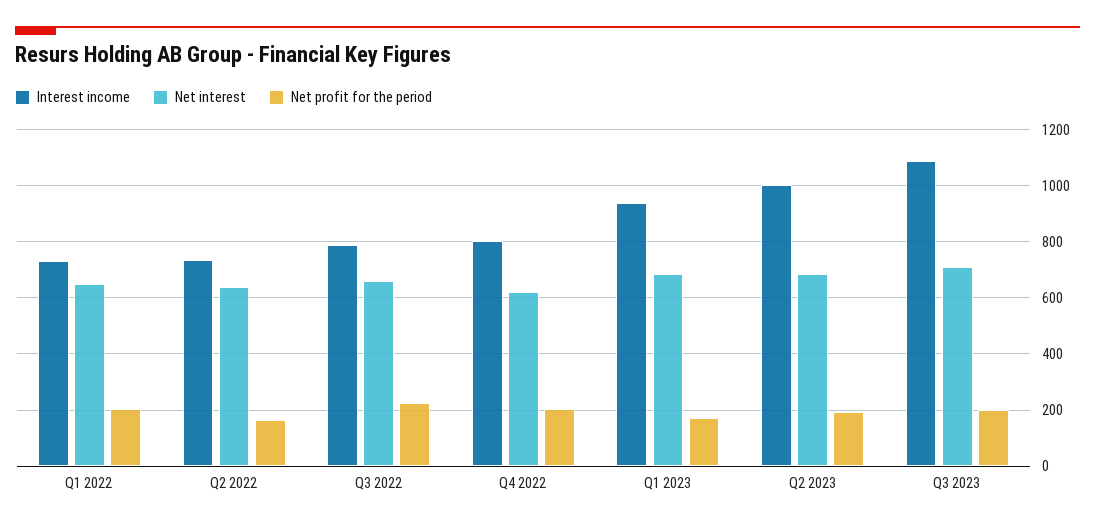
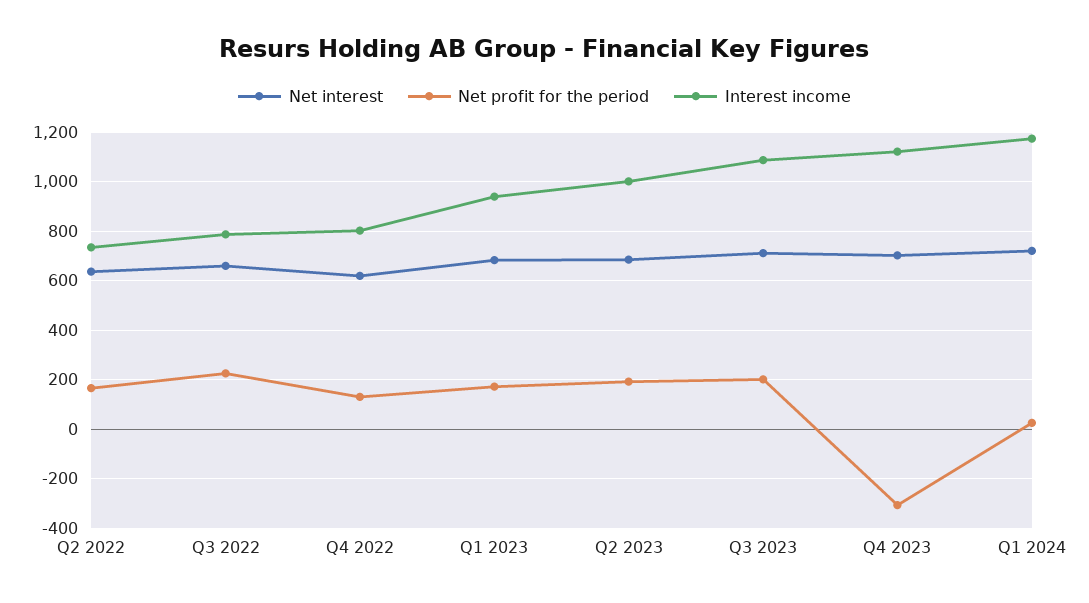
Interest income, Q1 2022: 725 -> none
Net interest, Q1 2022: 650 -> none
Net profit for the period, Q1 2022: 200 -> none
Net profit for the period, Q4 2022: 200 -> 125
Net interest, Q4 2023: none -> 700
Net profit for the period, Q4 2023: none -> -300
Interest income, Q4 2023: none -> 1125
Net interest, Q1 2024: none -> 725
Net profit for the period, Q1 2024: none -> 25
Interest income, Q1 2024: none -> 1175

